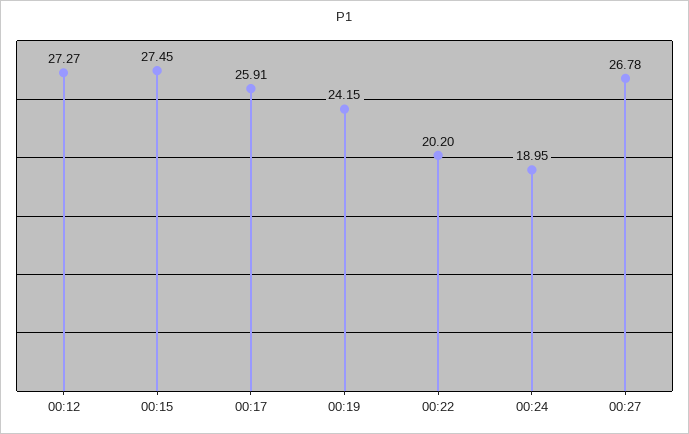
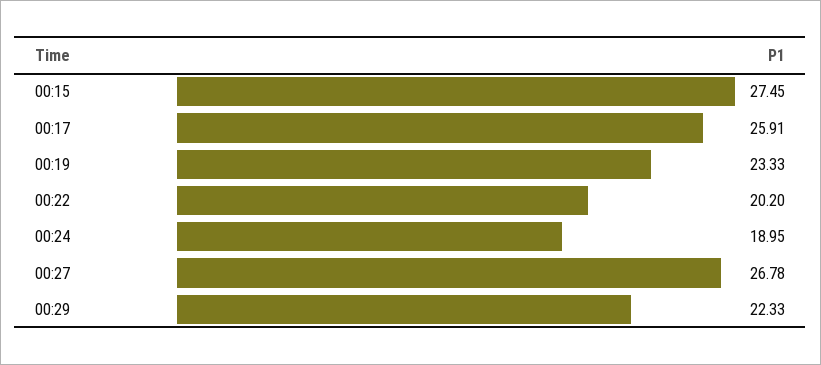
00:12: 27.27 -> none
00:19: 24.15 -> 23.33
00:29: none -> 22.33

